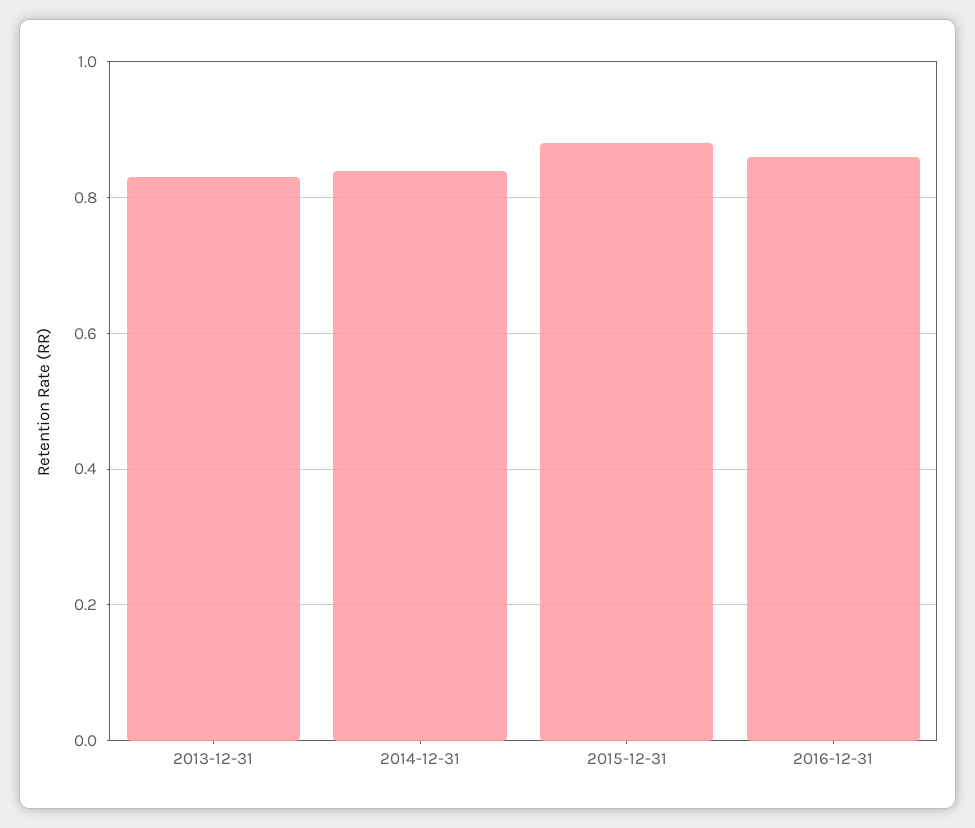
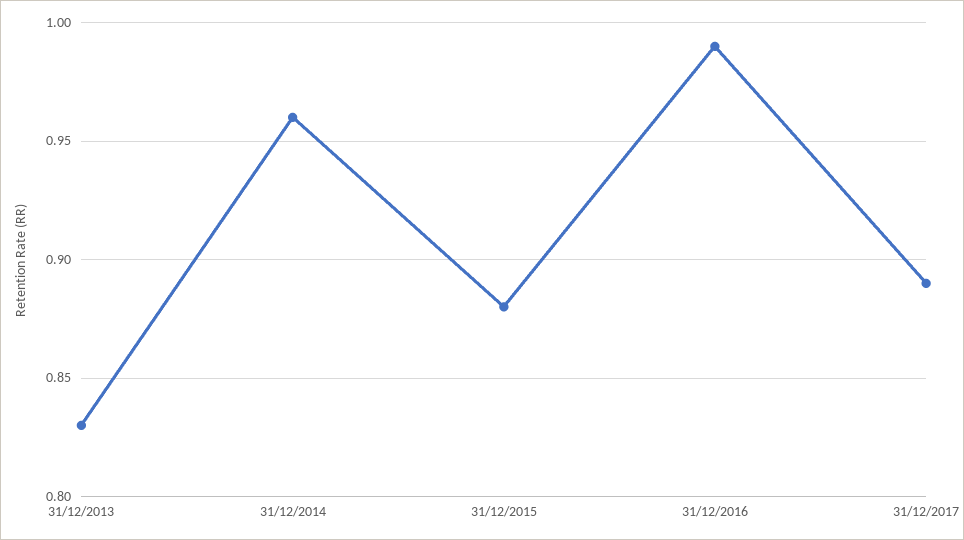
2014-12-31: 0.85 -> 0.96
2016-12-31: 0.85 -> 0.99
31/12/2017: none -> 0.89

